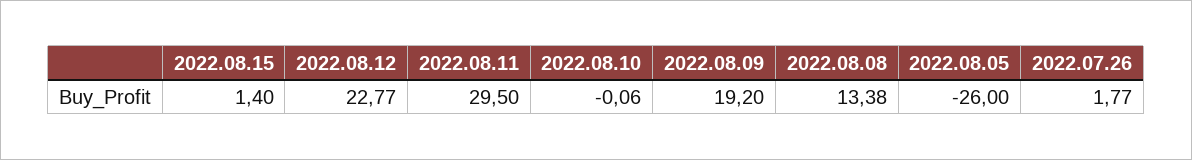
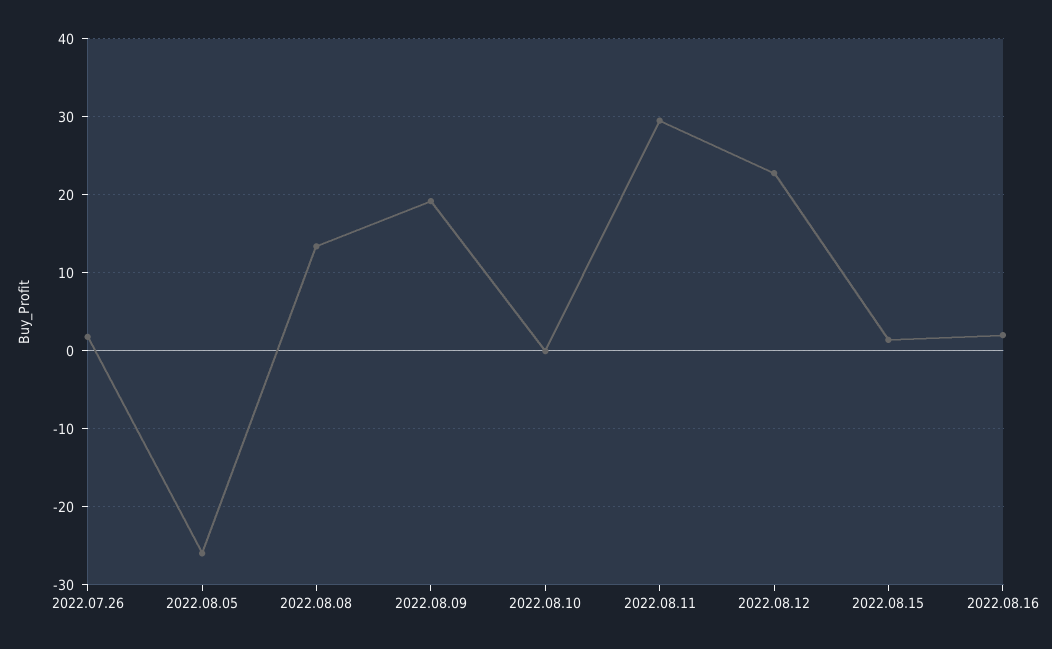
2022.08.16: none -> 2

